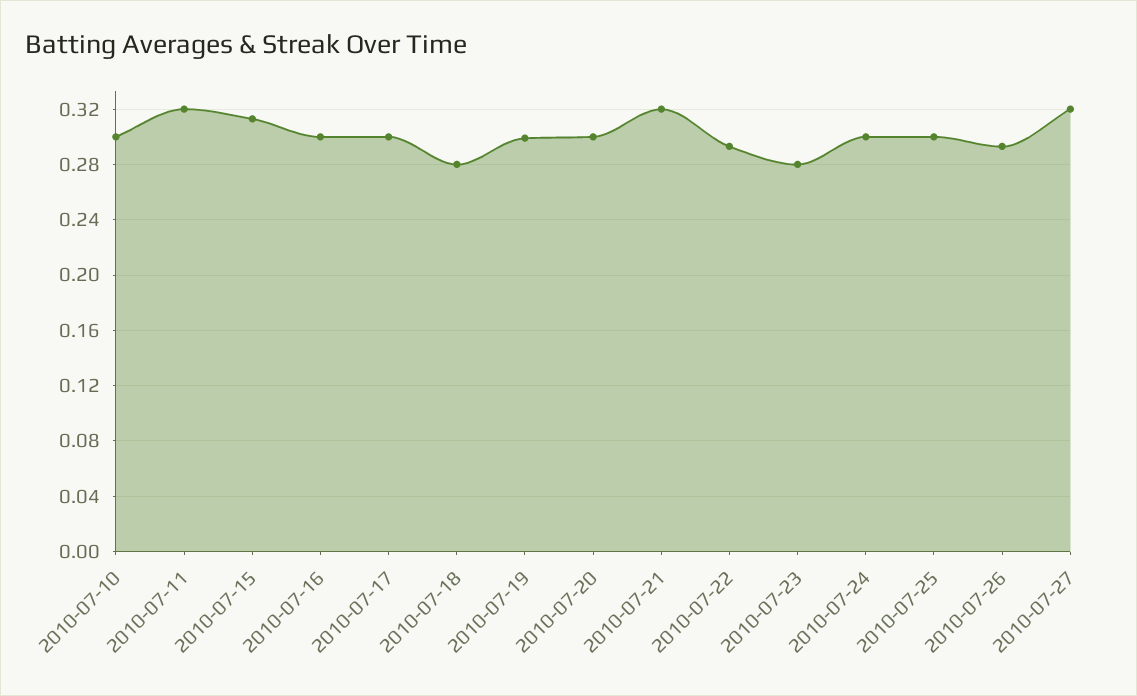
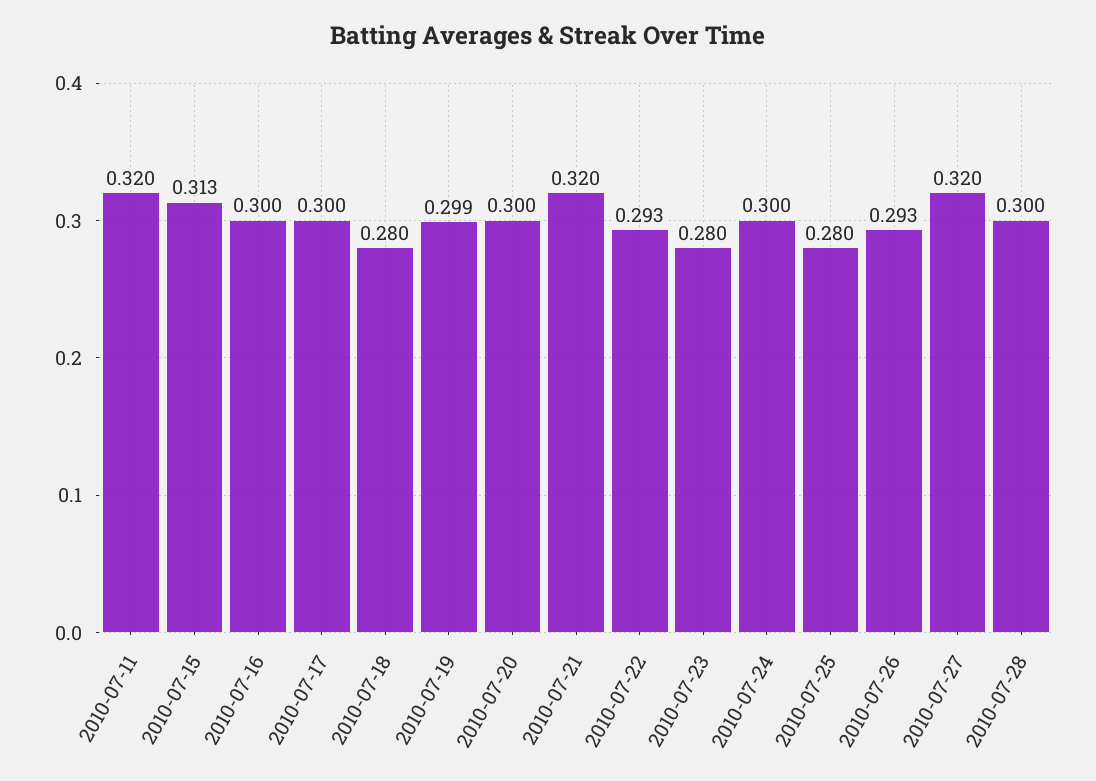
2010-07-10: 0.3 -> none
2010-07-25: 0.3 -> 0.28
2010-07-28: none -> 0.3

